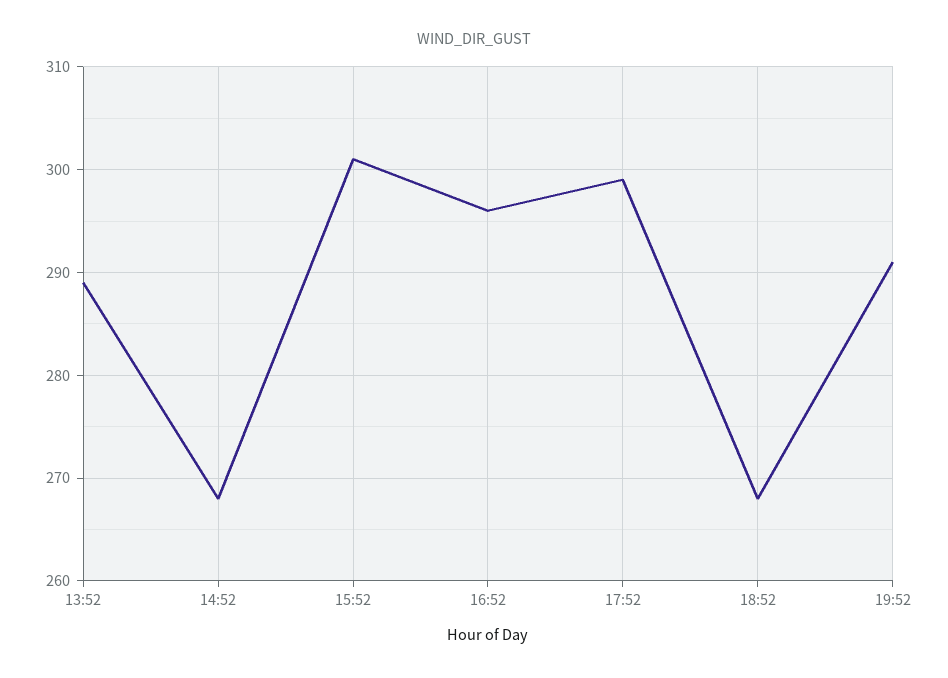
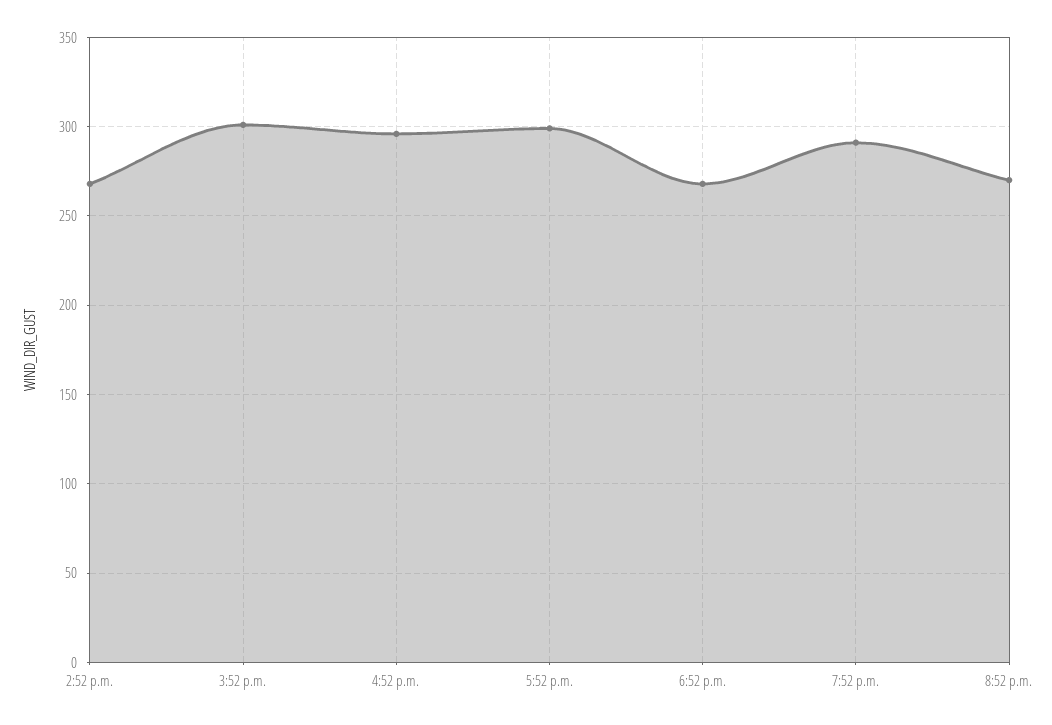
13:52: 289 -> none
8:52 p.m.: none -> 270

